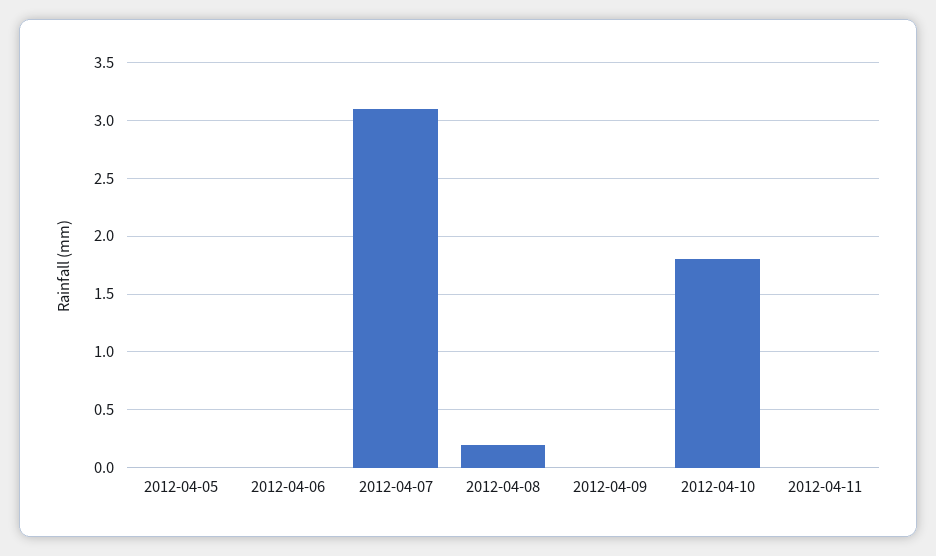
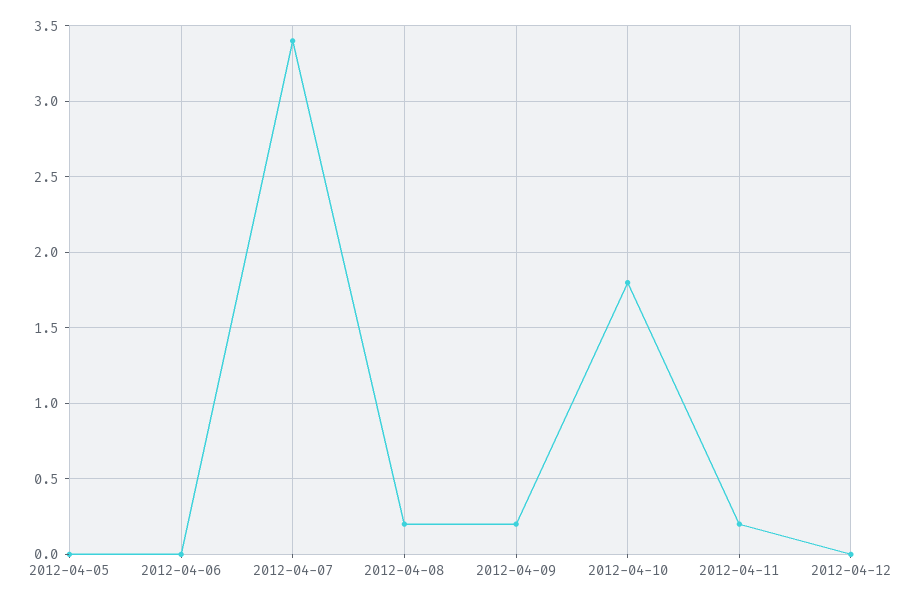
2012-04-07: 3.1 -> 3.4
2012-04-09: 0 -> 0.2
2012-04-11: 0 -> 0.2
2012-04-12: none -> 0

